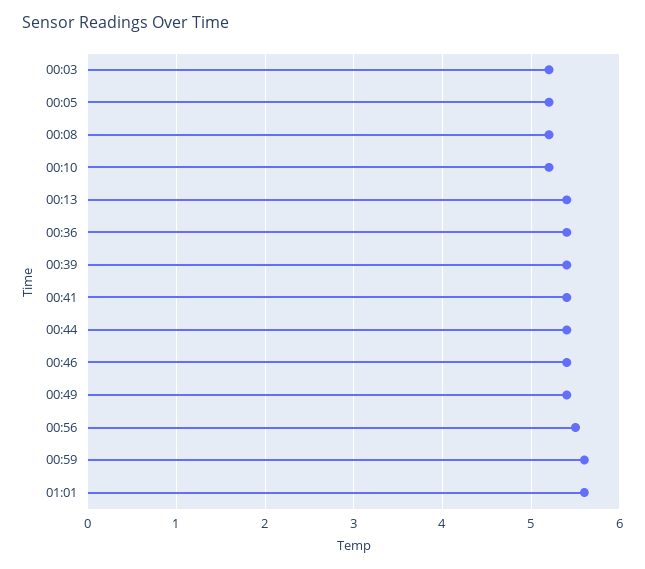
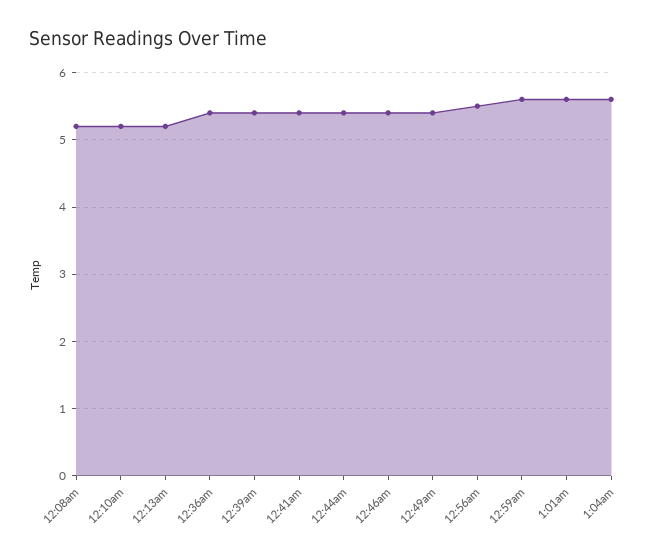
00:03: 5.2 -> none
00:05: 5.2 -> none
00:13: 5.4 -> 5.2
1:04am: none -> 5.6

